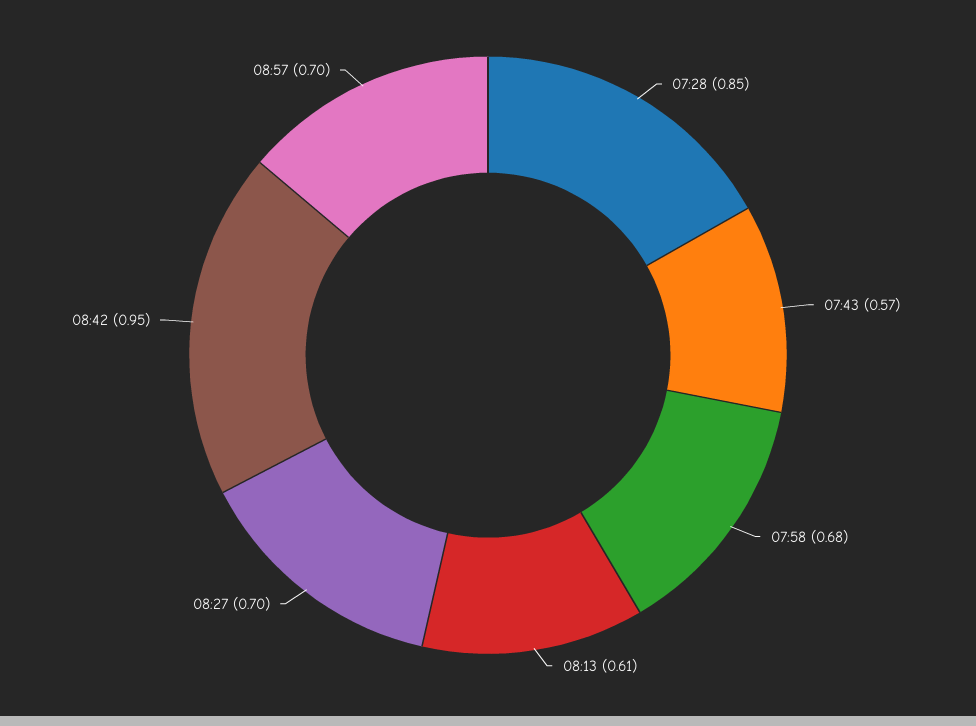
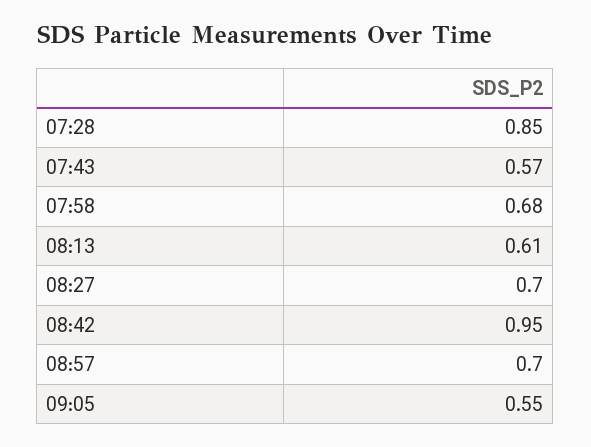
09:05: none -> 0.55

